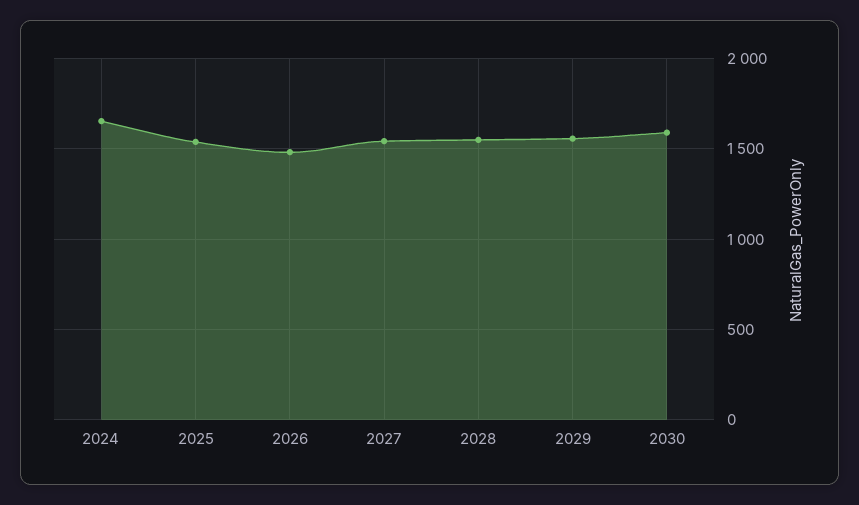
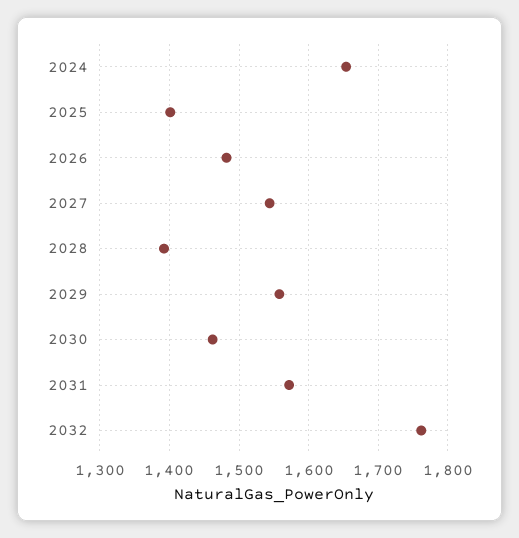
2025: 1550 -> 1400
2028: 1550 -> 1390
2030: 1600 -> 1460
2031: none -> 1570
2032: none -> 1760

